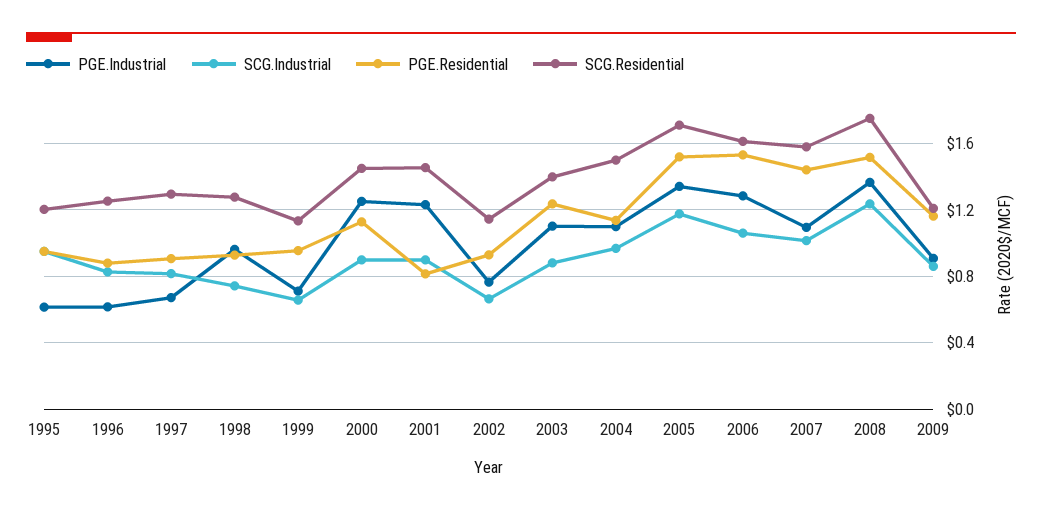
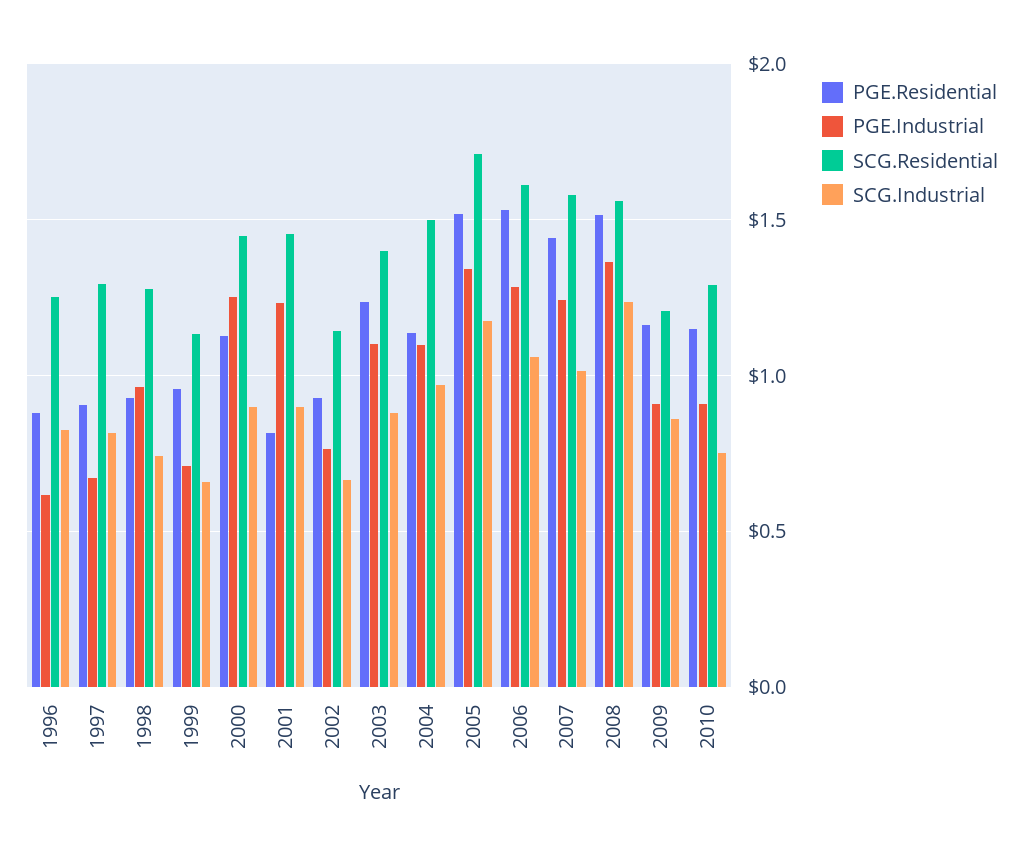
PGE.Industrial, 1995: 0.6 -> none
SCG.Industrial, 1995: 0.95 -> none
PGE.Residential, 1995: 0.95 -> none
SCG.Residential, 1995: 1.2 -> none
PGE.Industrial, 2007: 1.1 -> 1.25
SCG.Residential, 2008: 1.75 -> 1.55
PGE.Residential, 2010: none -> 1.15
PGE.Industrial, 2010: none -> 0.9
SCG.Residential, 2010: none -> 1.3
SCG.Industrial, 2010: none -> 0.75

